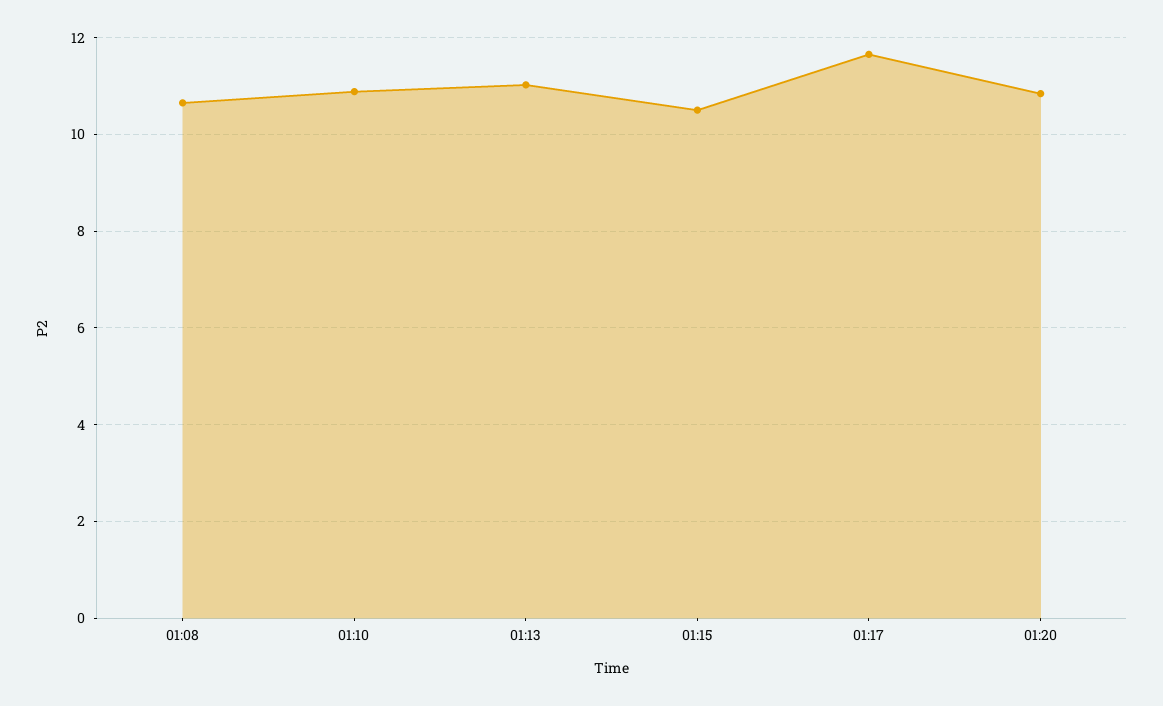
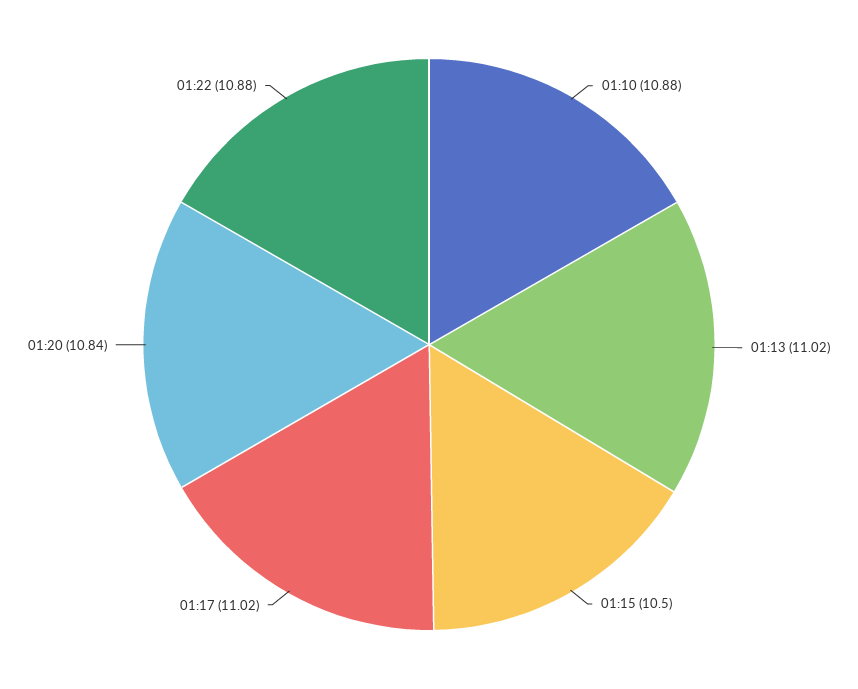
01:08: 10.6 -> none
01:17: 11.6 -> 11.02
01:22: none -> 10.88

